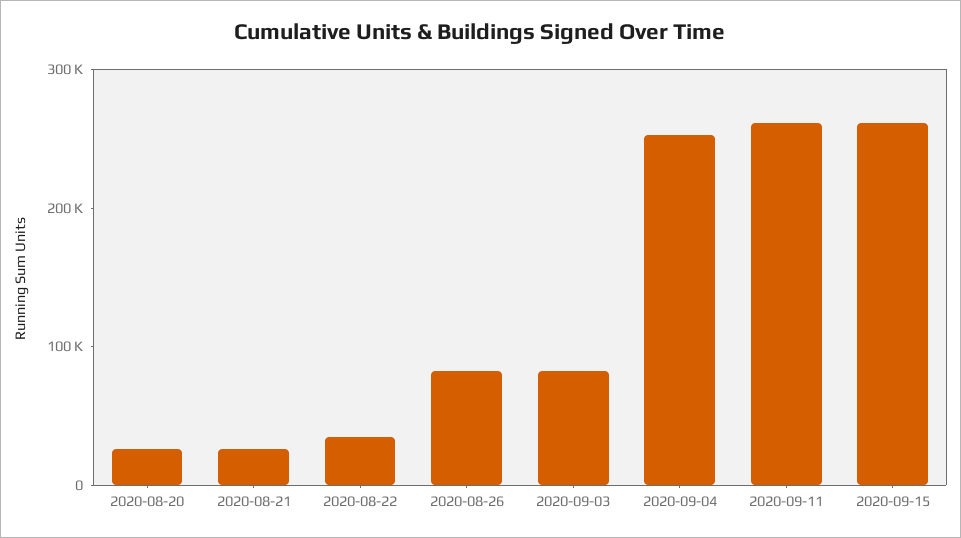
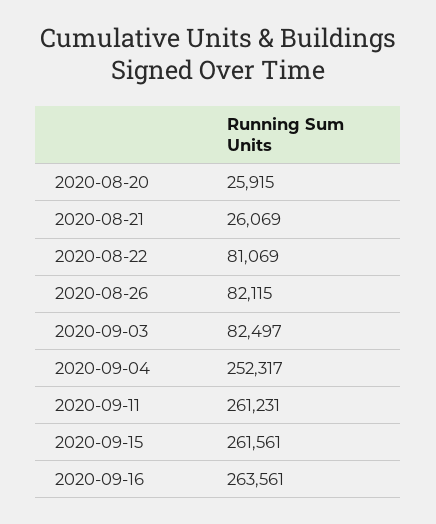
2020-08-22: 40000 -> 81069
2020-09-16: none -> 263561

